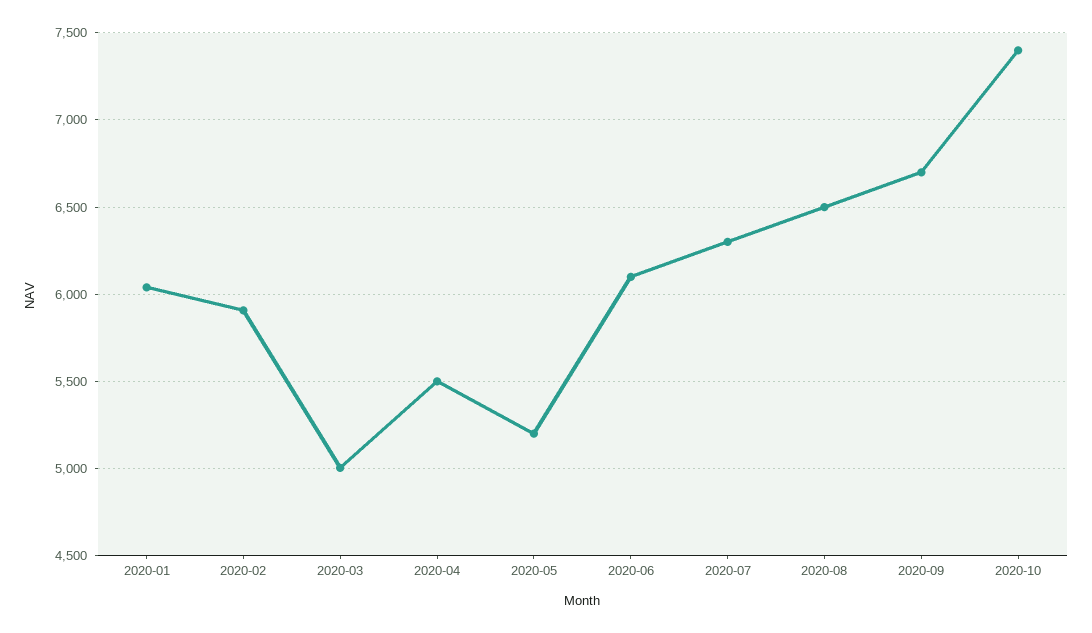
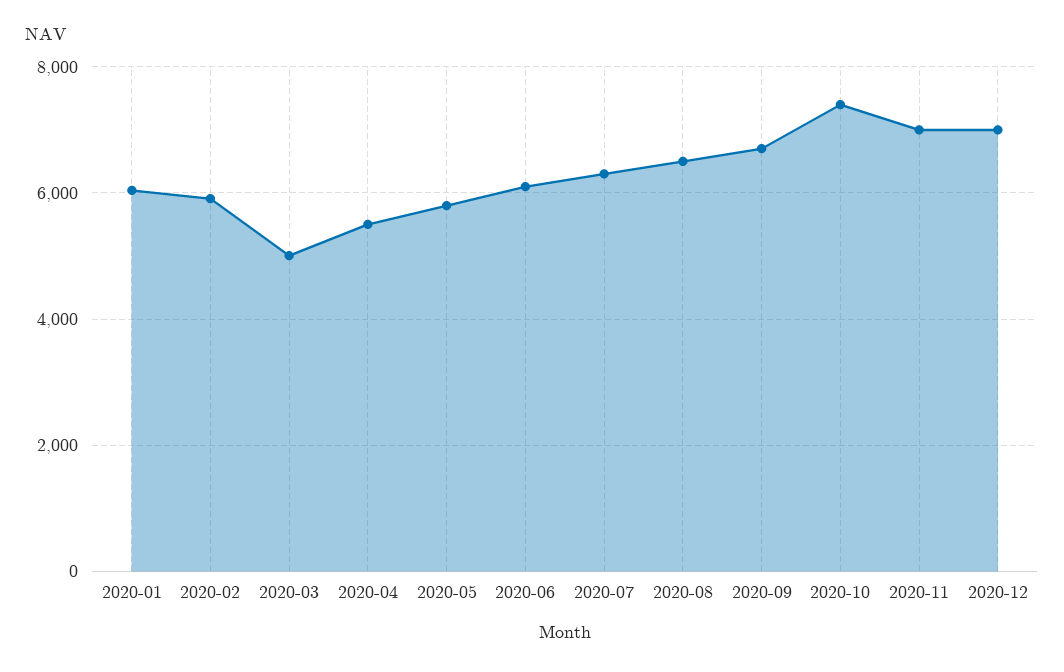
2020-05: 5200 -> 5800
2020-11: none -> 7000
2020-12: none -> 7000

